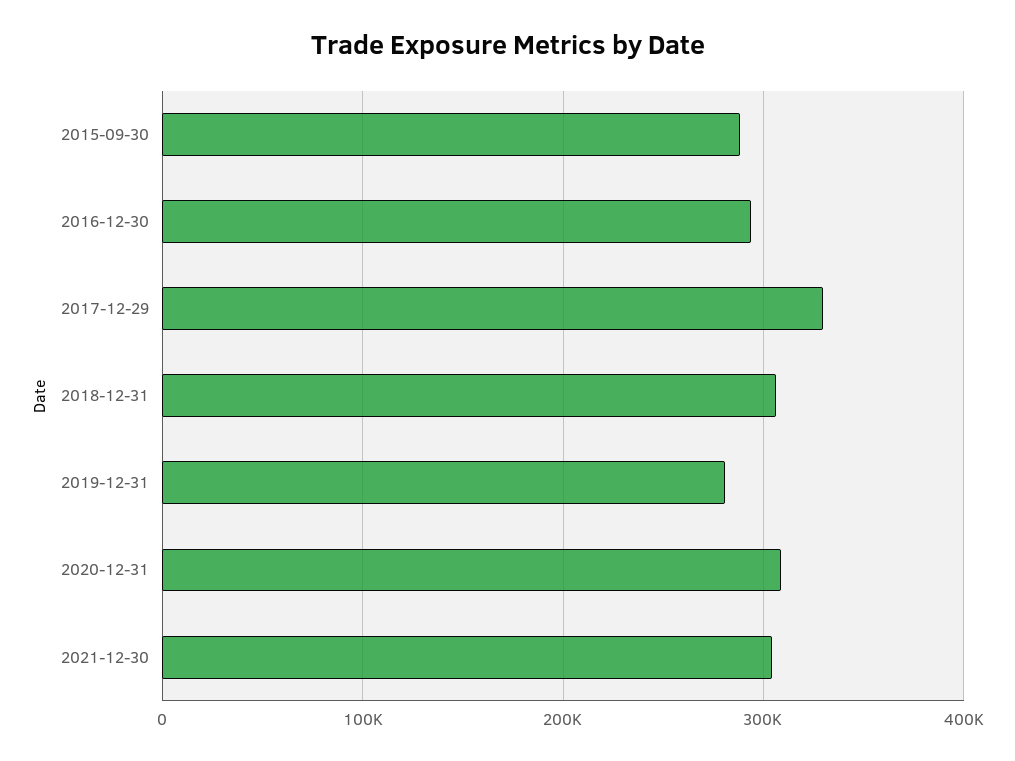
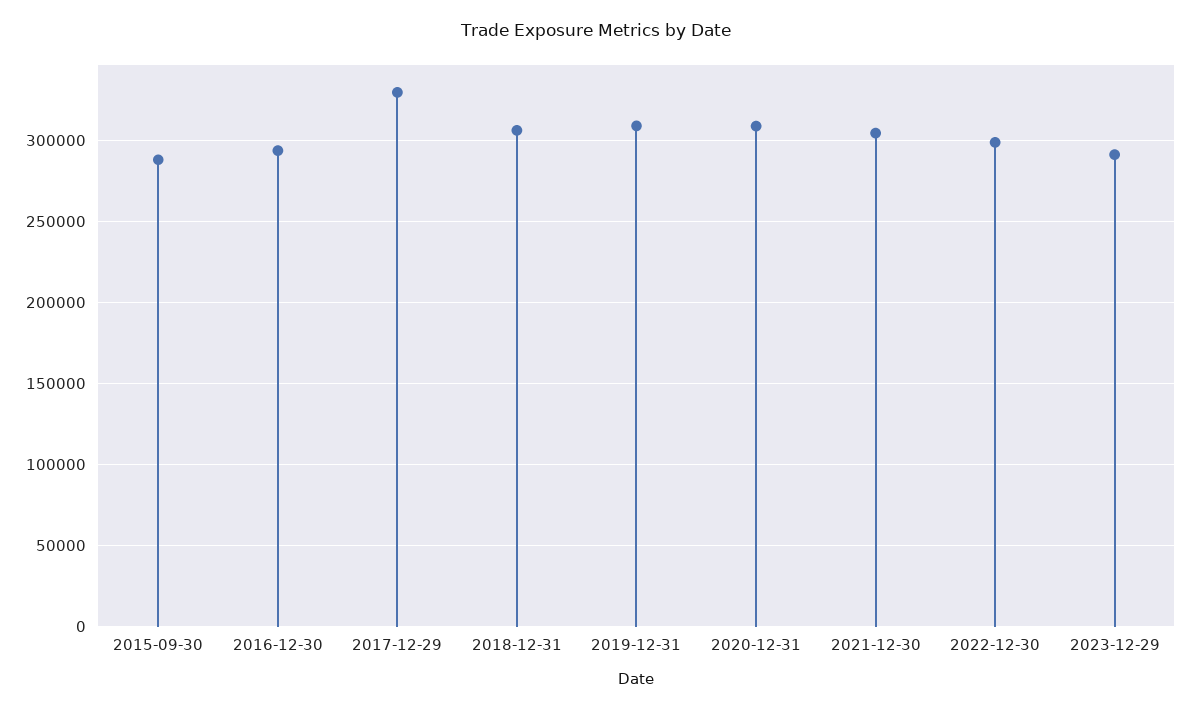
2019-12-31: 280000 -> 310000
2022-12-30: none -> 300000
2023-12-29: none -> 290000

